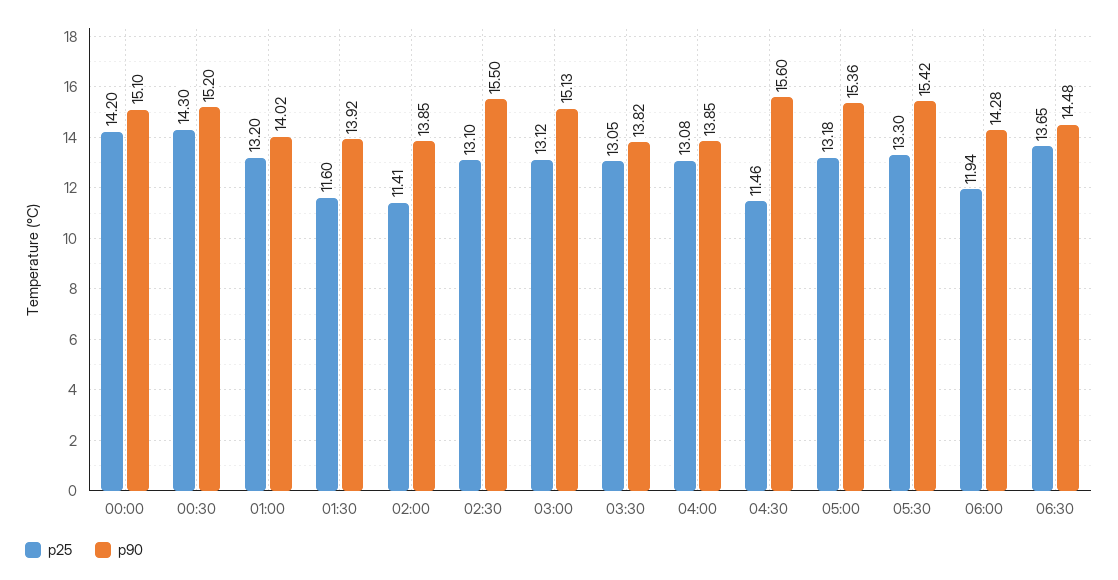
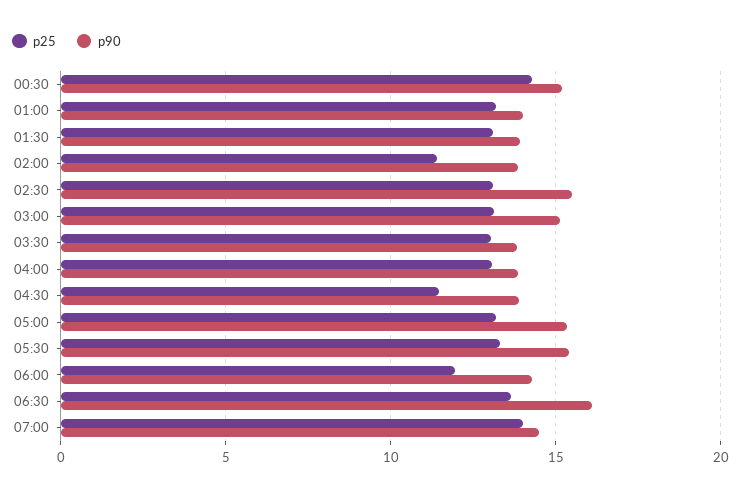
p25, 00:00: 14.2 -> none
p90, 00:00: 15.1 -> none
p25, 01:30: 11.6 -> 13
p90, 04:30: 15.6 -> 14
p90, 06:30: 14.48 -> 16
p25, 07:00: none -> 14
p90, 07:00: none -> 14.5

